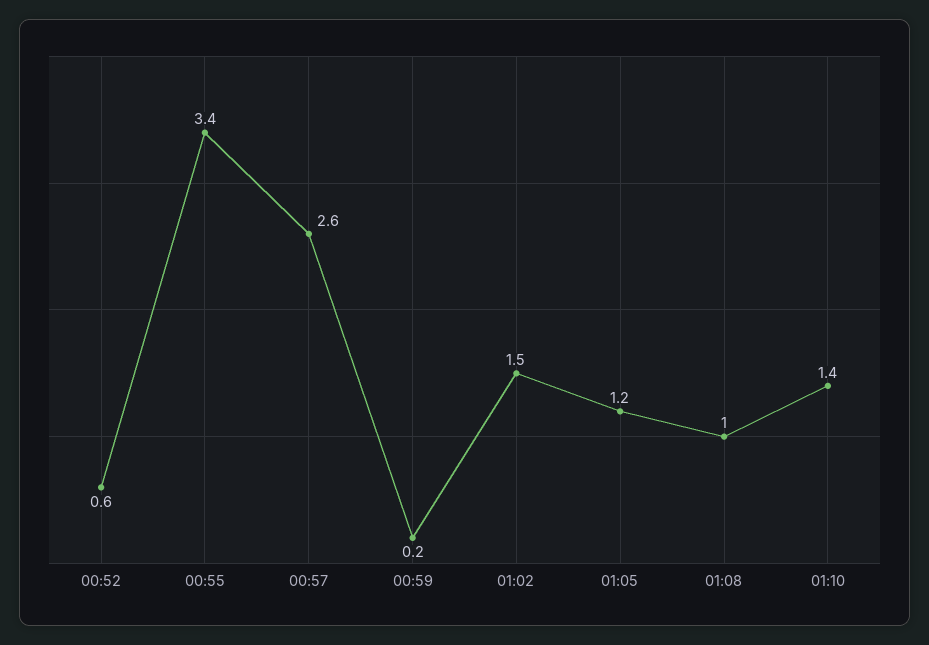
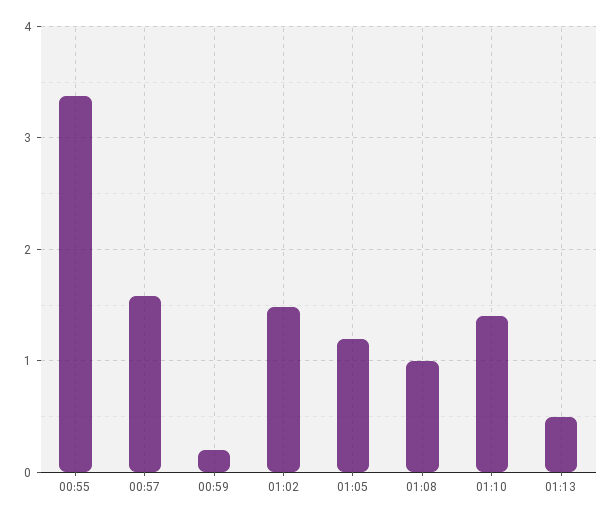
00:52: 0.6 -> none
00:57: 2.6 -> 1.6
01:13: none -> 0.5

